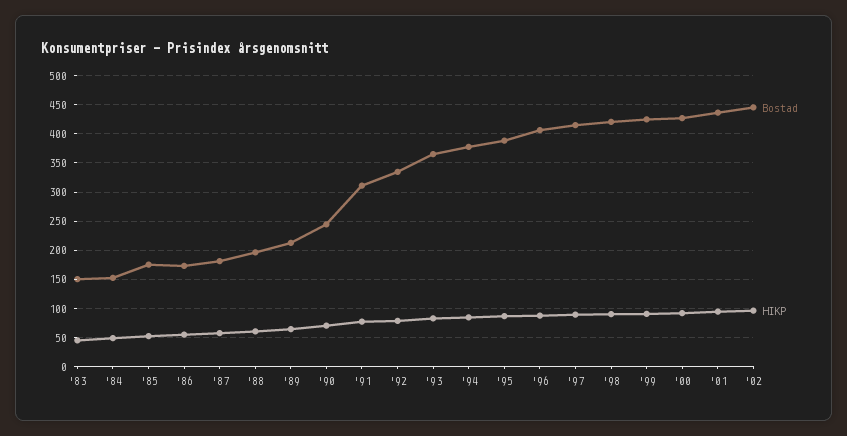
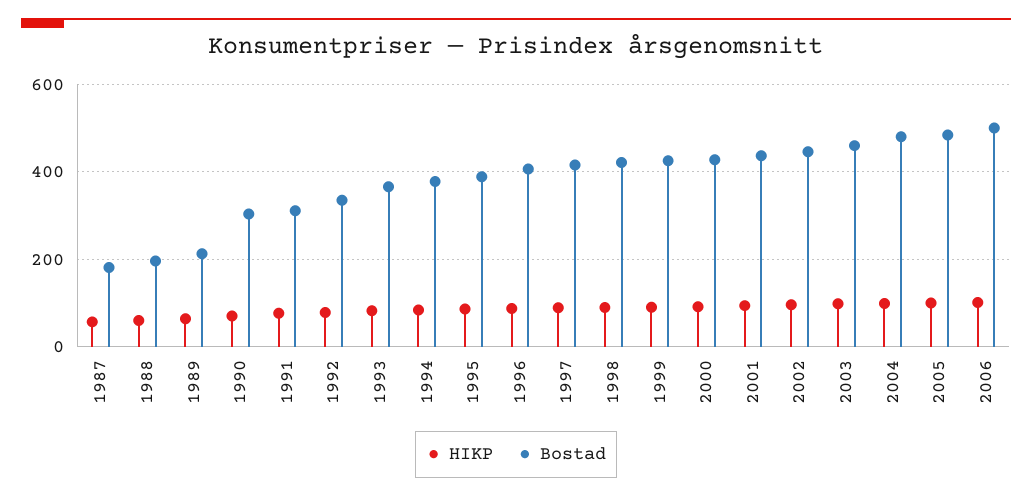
Bostad, '83: 150 -> none
HIKP, '83: 50 -> none
Bostad, '84: 150 -> none
HIKP, '84: 50 -> none
Bostad, '85: 175 -> none
HIKP, '85: 50 -> none
Bostad, '86: 175 -> none
HIKP, '86: 50 -> none
Bostad, '90: 250 -> 300
HIKP, 2003: none -> 100
Bostad, 2003: none -> 460
HIKP, 2004: none -> 100
Bostad, 2004: none -> 480
HIKP, 2005: none -> 100
Bostad, 2005: none -> 480
HIKP, 2006: none -> 100
Bostad, 2006: none -> 500

